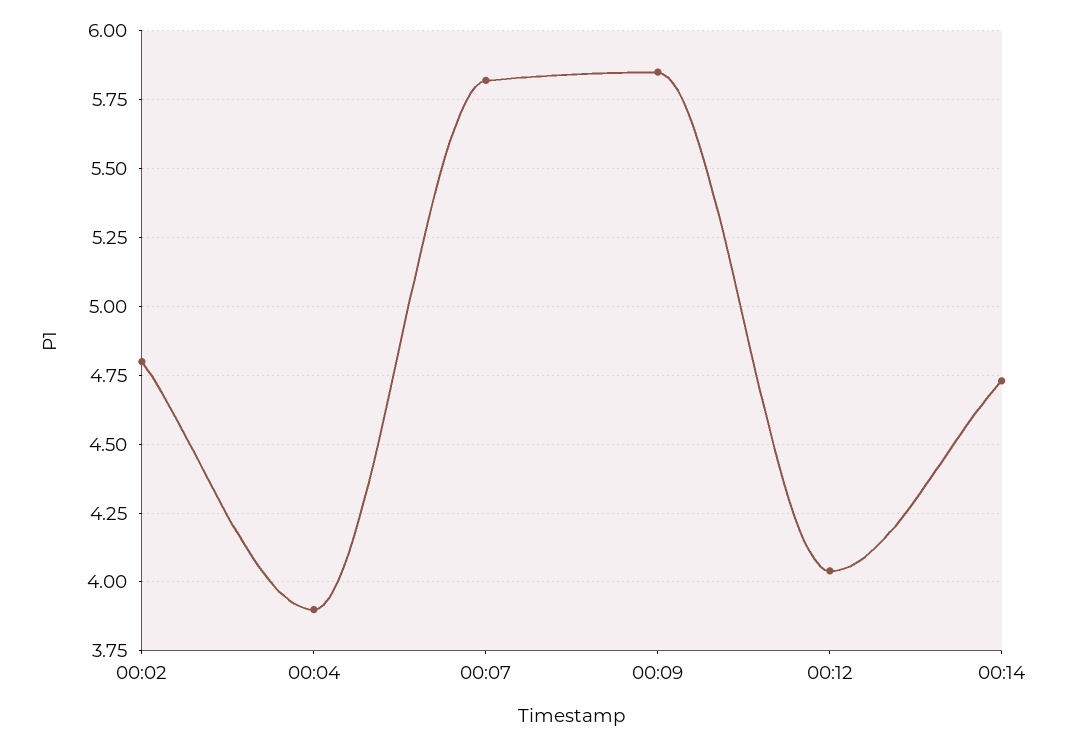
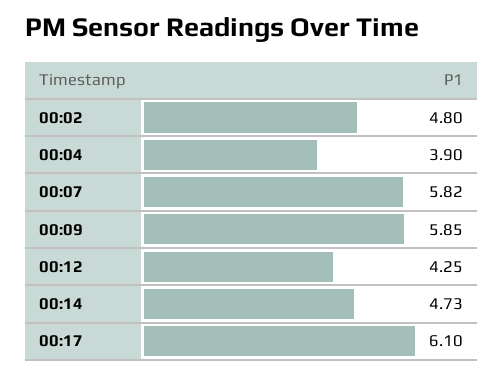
00:12: 4.05 -> 4.25
00:17: none -> 6.1

